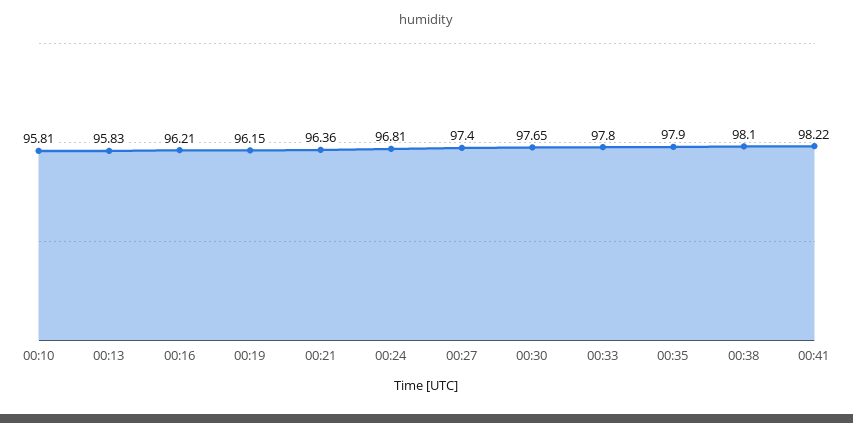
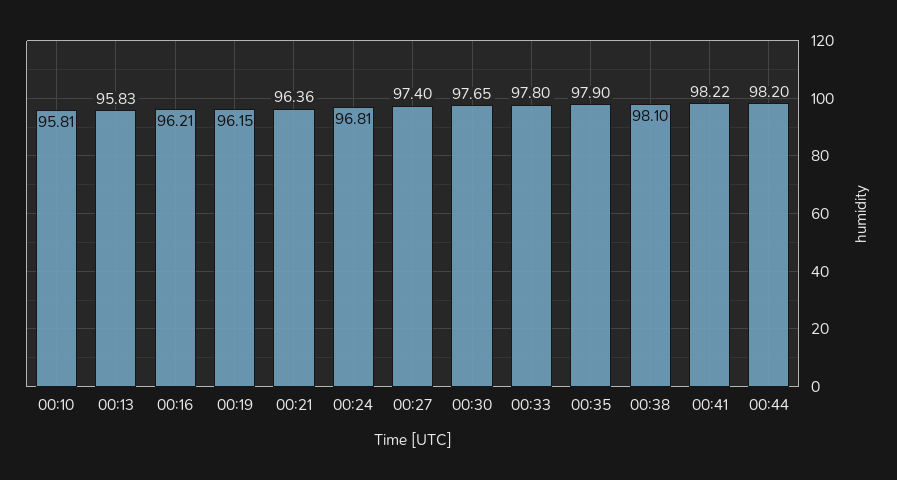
00:44: none -> 98.2

